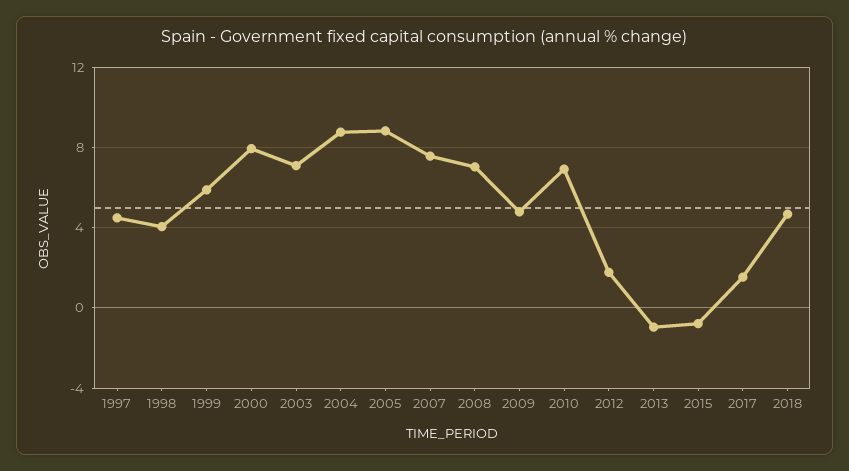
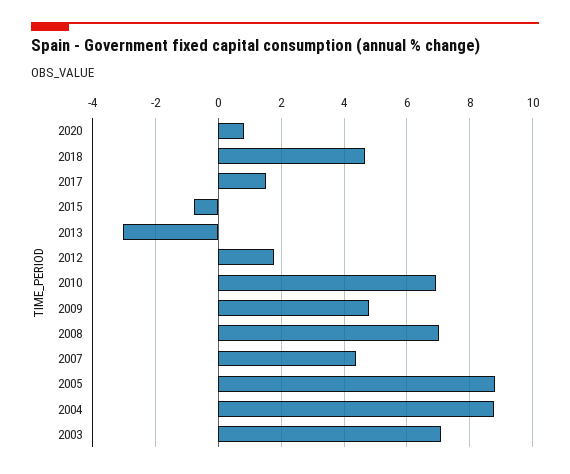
1997: 4.5 -> none
1998: 4 -> none
1999: 6 -> none
2000: 8 -> none
2007: 7.5 -> 4.4
2013: -1 -> -3
2020: none -> 0.8

